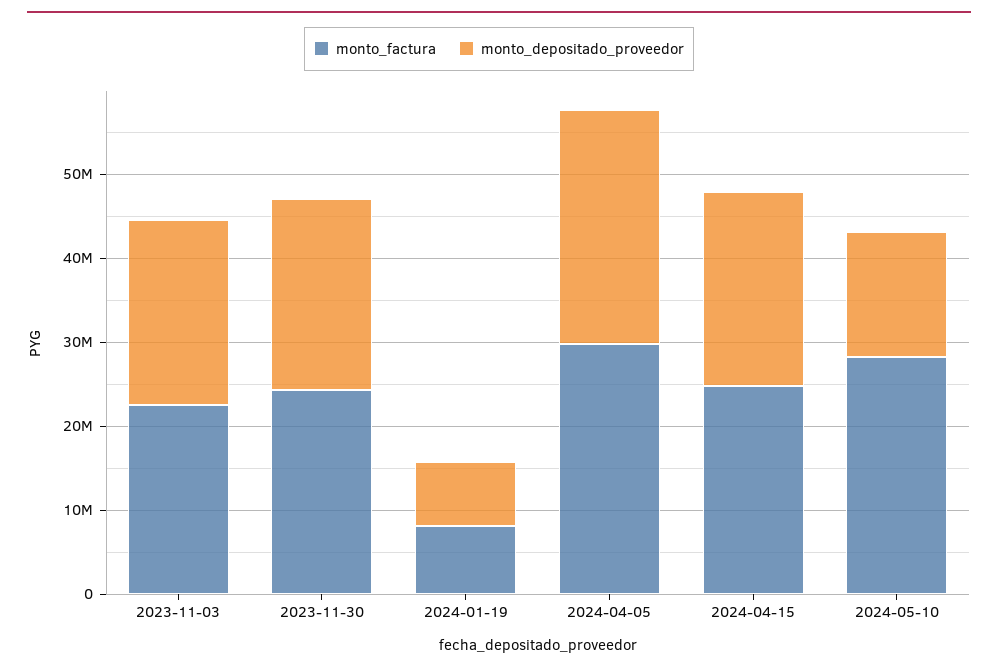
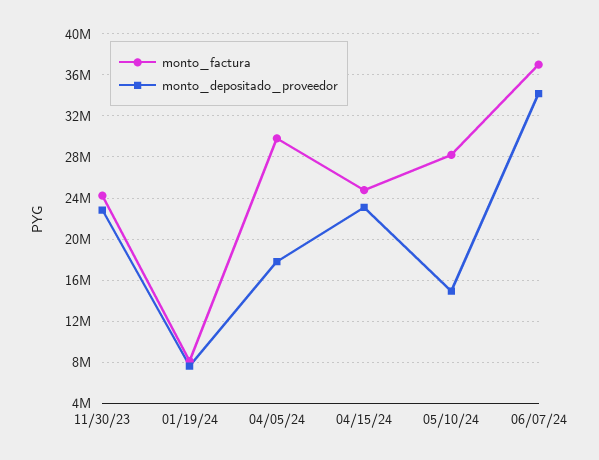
monto_factura, 2023-11-03: 22000000 -> none
monto_depositado_proveedor, 2023-11-03: 22000000 -> none
monto_depositado_proveedor, 2024-04-05: 28000000 -> 18000000
monto_factura, 06/07/24: none -> 37000000
monto_depositado_proveedor, 06/07/24: none -> 34000000

